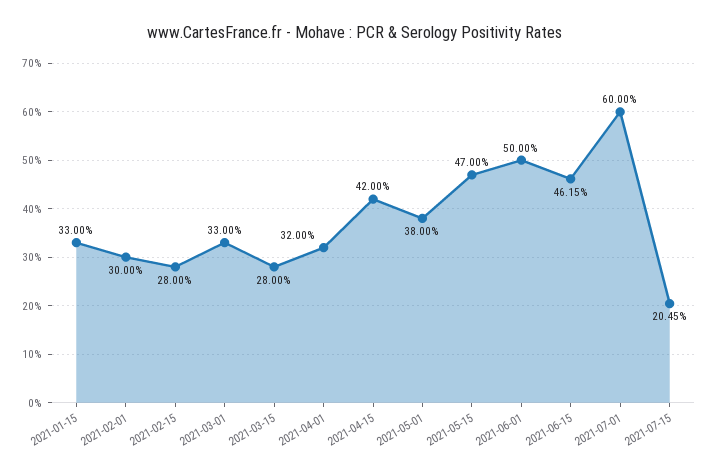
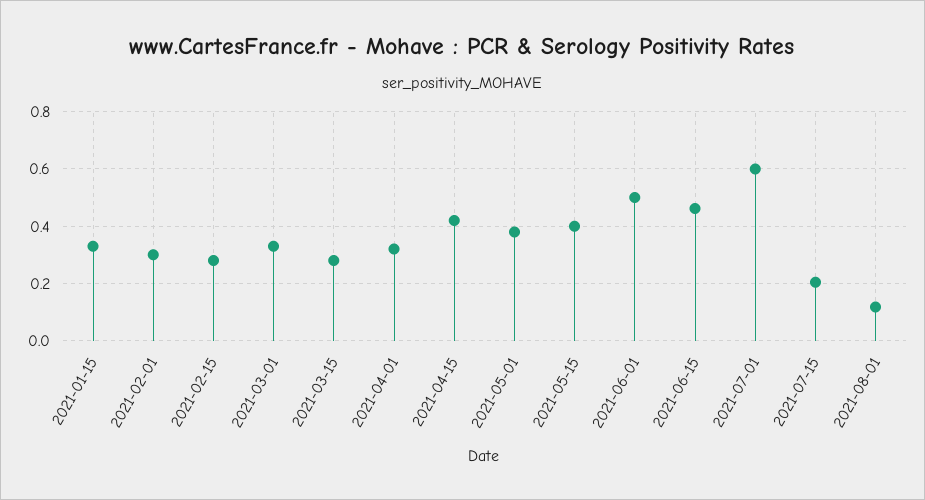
2021-05-15: 0.47 -> 0.4
2021-08-01: none -> 0.125

